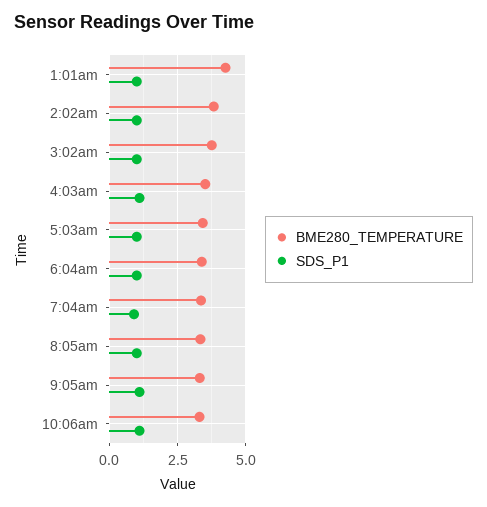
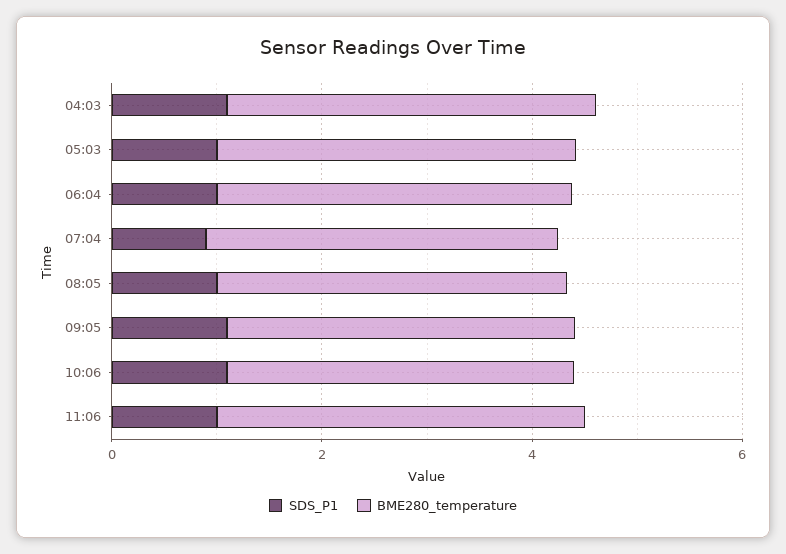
BME280_TEMPERATURE, 1:01am: 4.25 -> none
SDS_P1, 1:01am: 1 -> none
BME280_TEMPERATURE, 2:02am: 3.75 -> none
SDS_P1, 2:02am: 1 -> none
BME280_TEMPERATURE, 3:02am: 3.75 -> none
SDS_P1, 3:02am: 1 -> none
SDS_P1, 11:06: none -> 1
BME280_TEMPERATURE, 11:06: none -> 3.5

